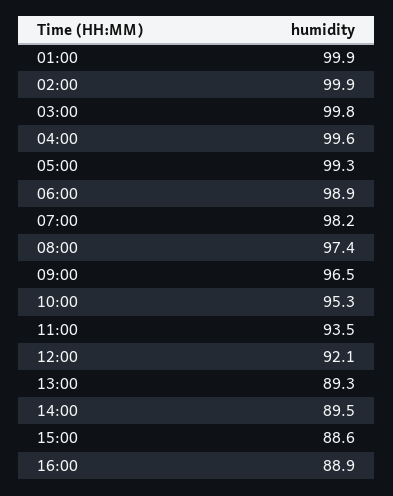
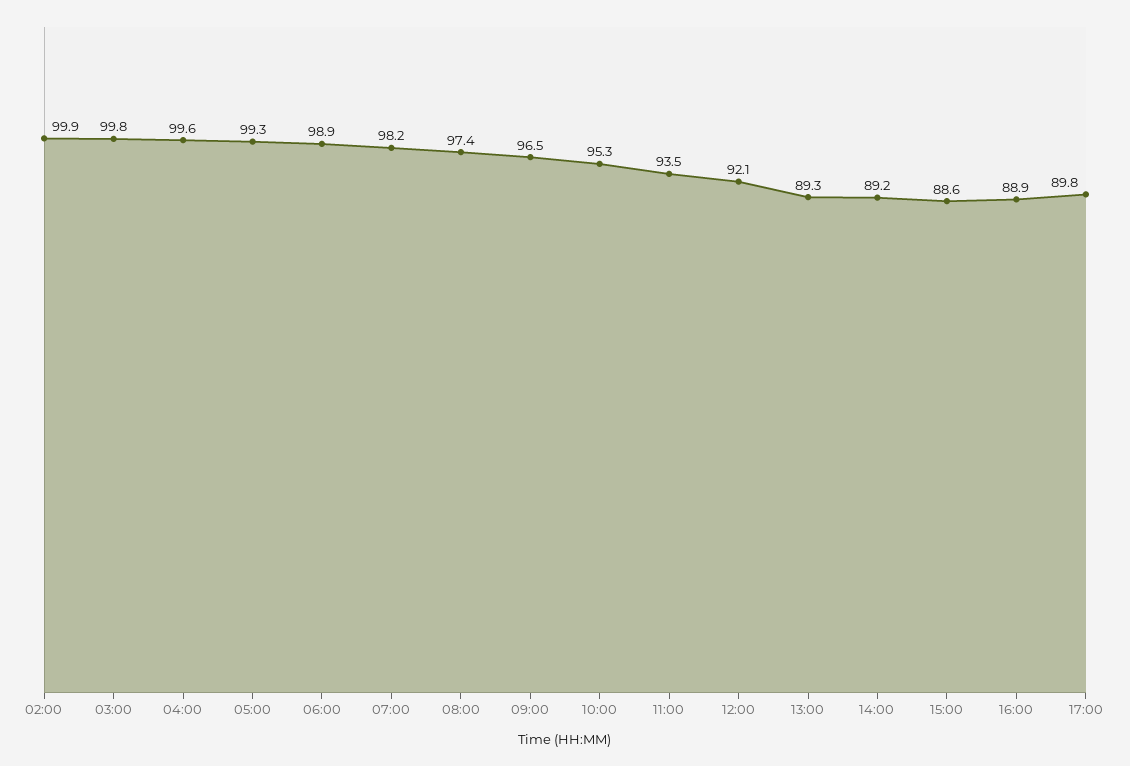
01:00: 99.9 -> none
14:00: 89.5 -> 89.2
17:00: none -> 89.8

